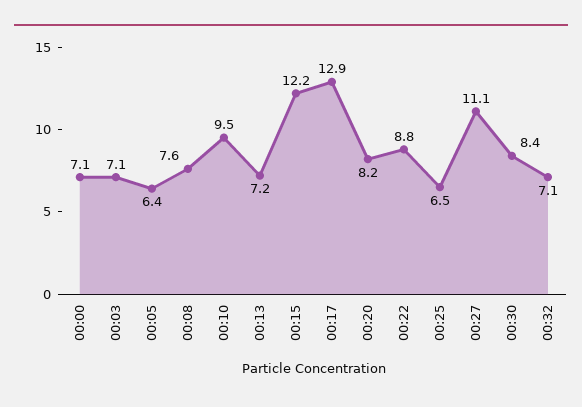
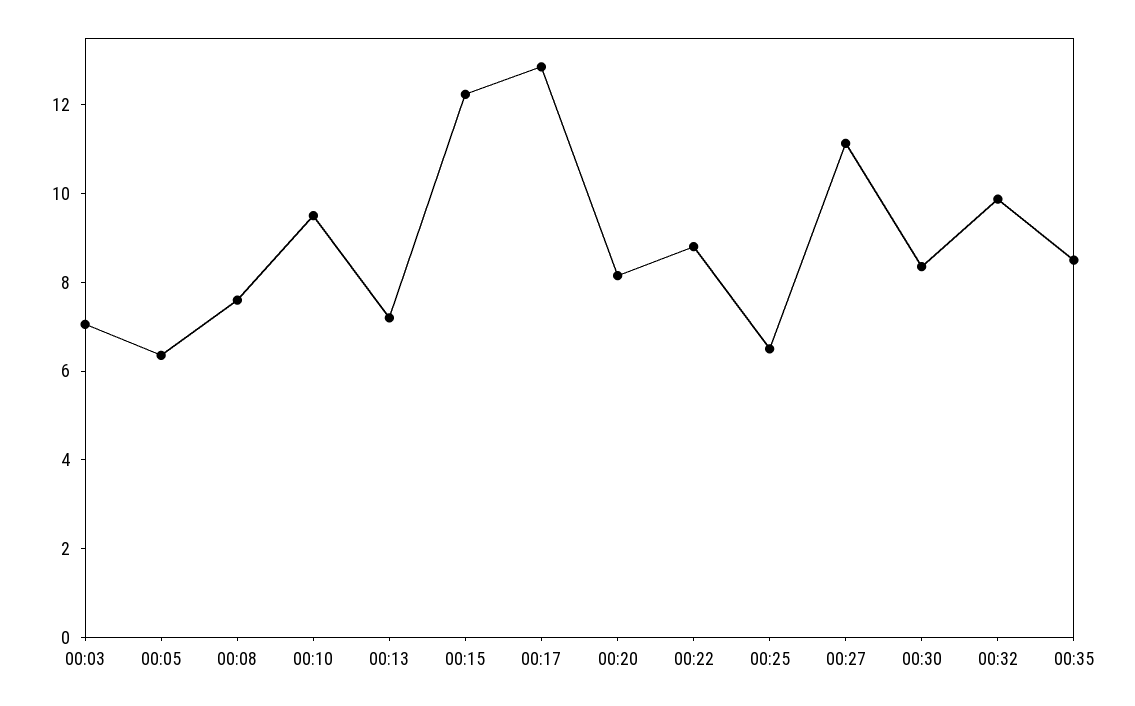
00:00: 7.1 -> none
00:32: 7.1 -> 10
00:35: none -> 8.5

